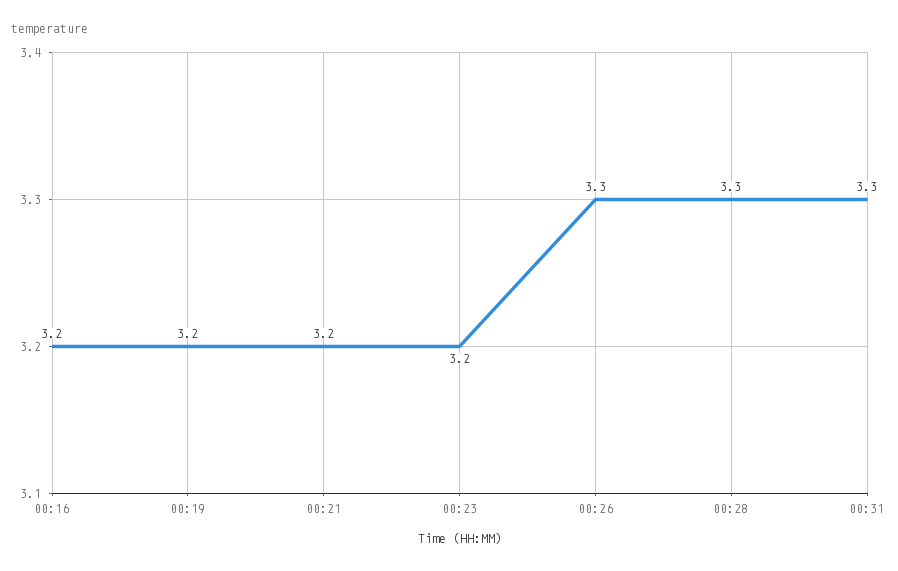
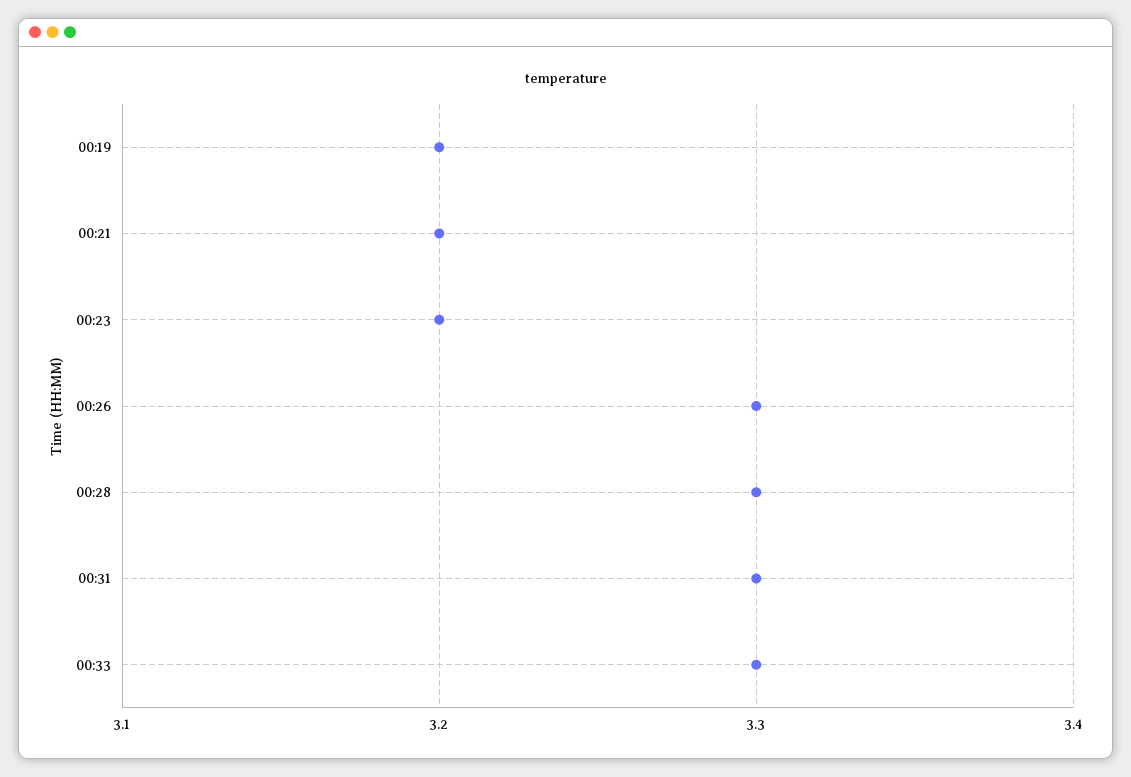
00:16: 3.2 -> none
00:33: none -> 3.3

